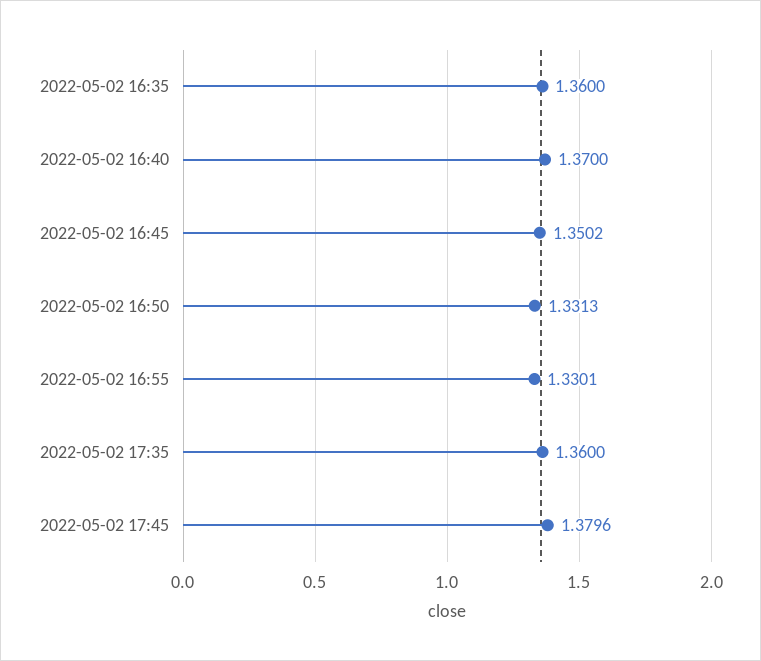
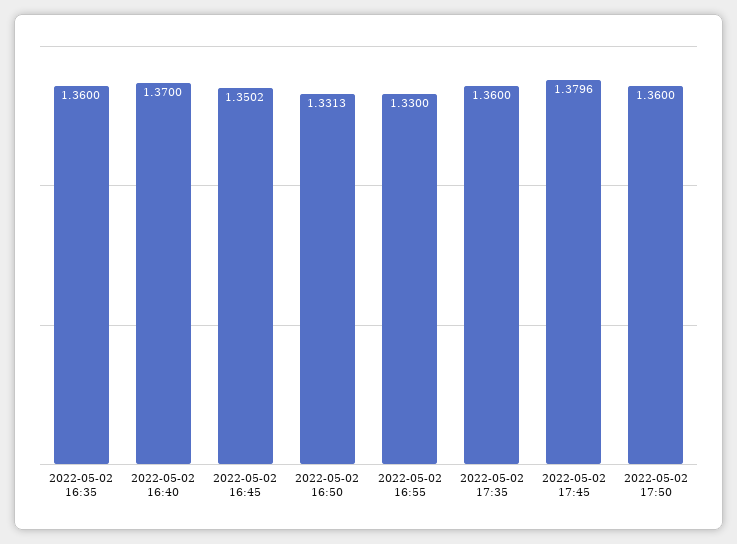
2022-05-02 16:55: 1.3301 -> 1.33
2022-05-02 17:50: none -> 1.36

